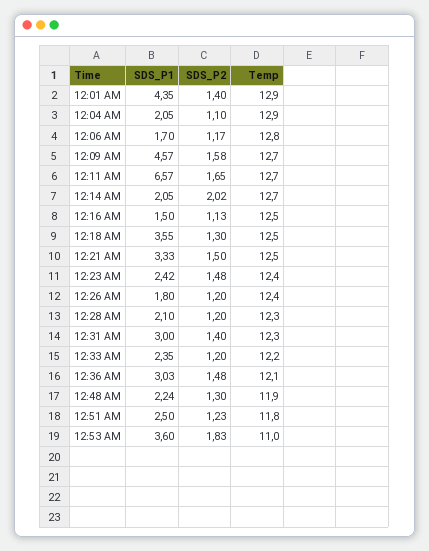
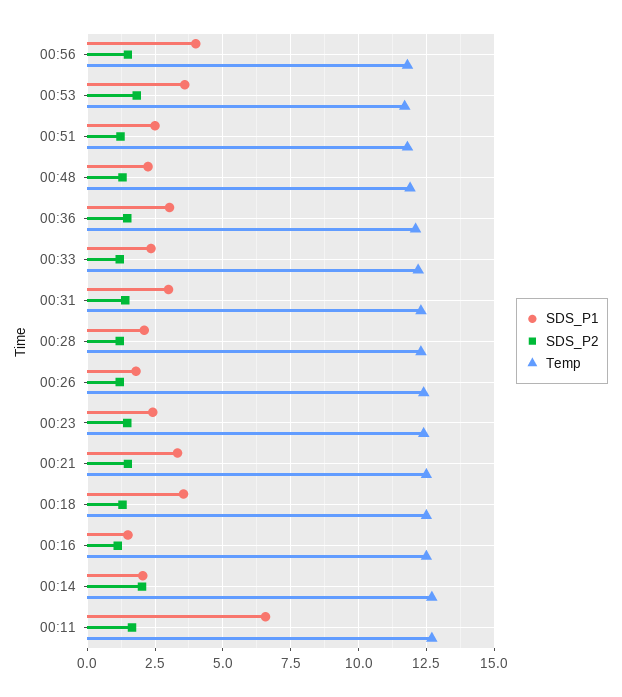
SDS_P1, 12:01 AM: 4.35 -> none
SDS_P2, 12:01 AM: 1.4 -> none
Temp, 12:01 AM: 12.9 -> none
SDS_P1, 12:04 AM: 2.05 -> none
SDS_P2, 12:04 AM: 1.1 -> none
Temp, 12:04 AM: 12.9 -> none
SDS_P1, 12:06 AM: 1.7 -> none
SDS_P2, 12:06 AM: 1.17 -> none
Temp, 12:06 AM: 12.8 -> none
SDS_P1, 12:09 AM: 4.57 -> none
SDS_P2, 12:09 AM: 1.58 -> none
Temp, 12:09 AM: 12.7 -> none
Temp, 12:53 AM: 11 -> 11.75
SDS_P1, 00:56: none -> 4
SDS_P2, 00:56: none -> 1.5
Temp, 00:56: none -> 11.75

